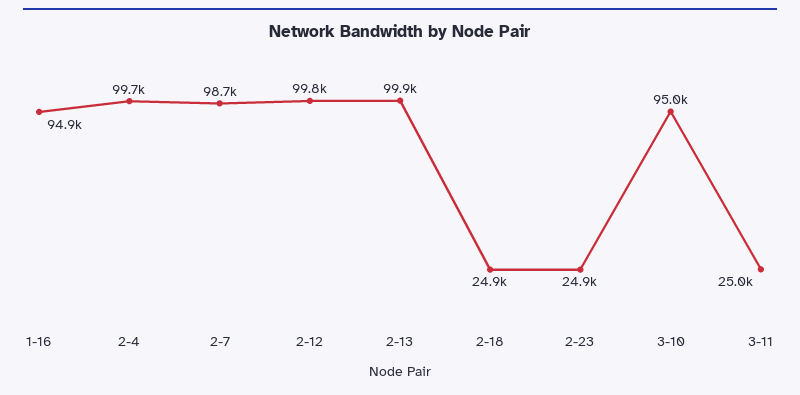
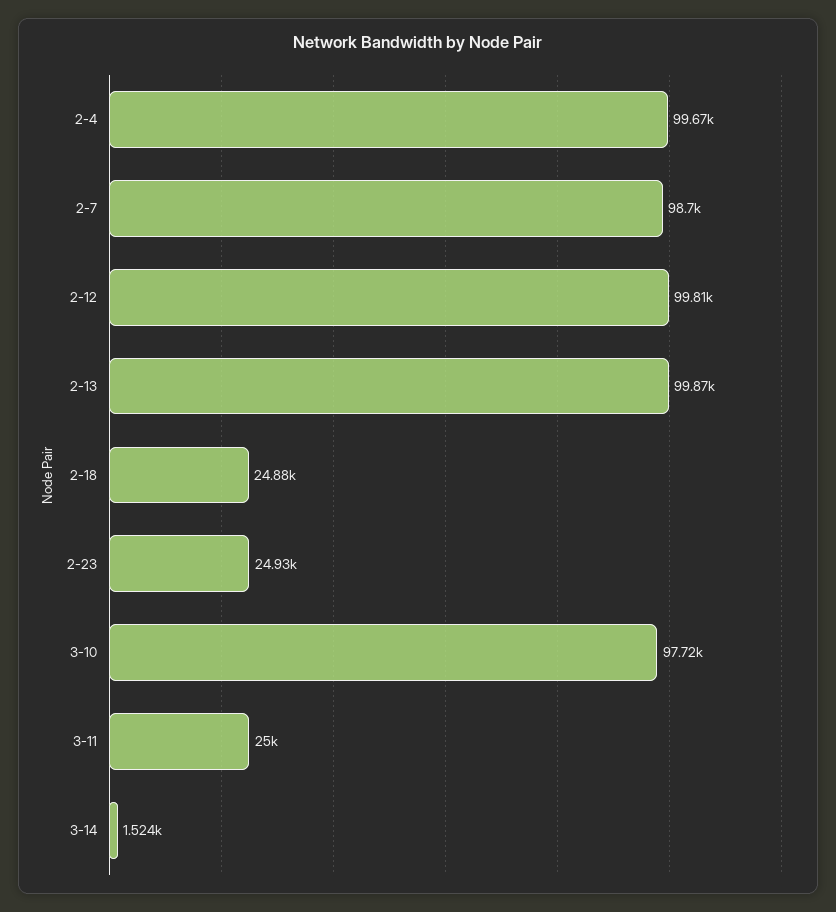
1-16: 94900 -> none
3-10: 95000 -> 97720
3-14: none -> 1524

